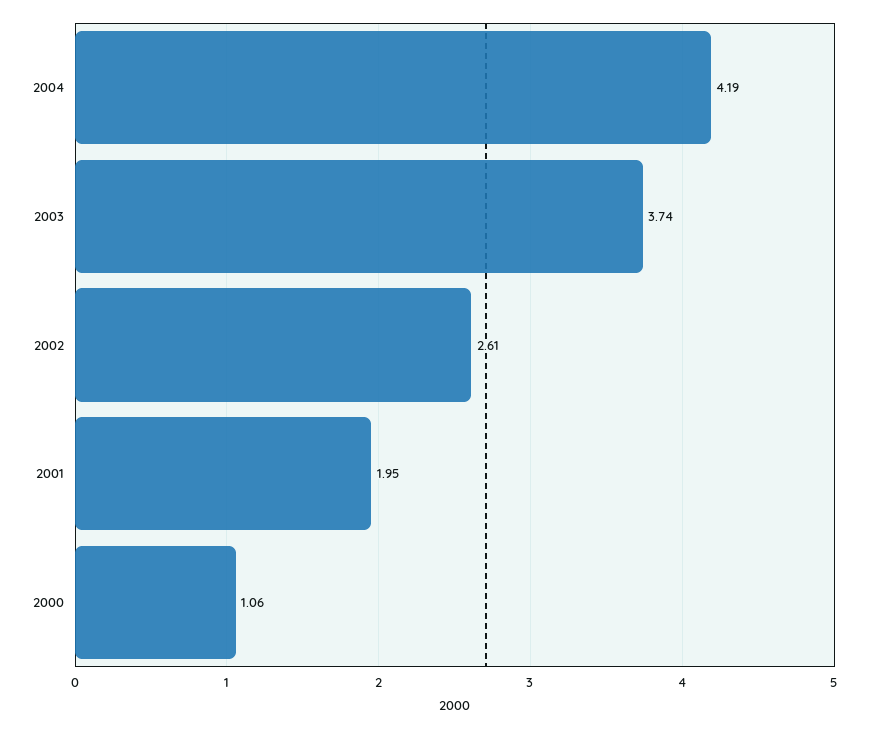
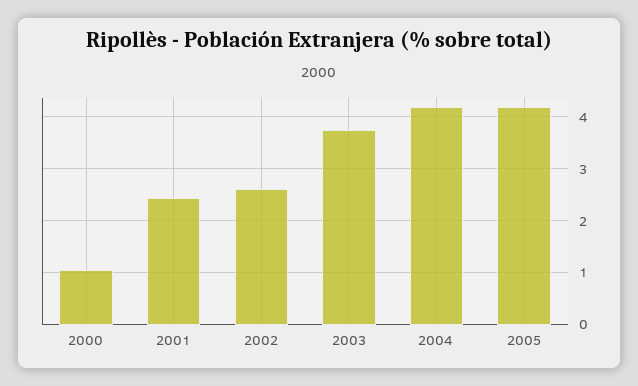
2001: 1.95 -> 2.4
2005: none -> 4.2

